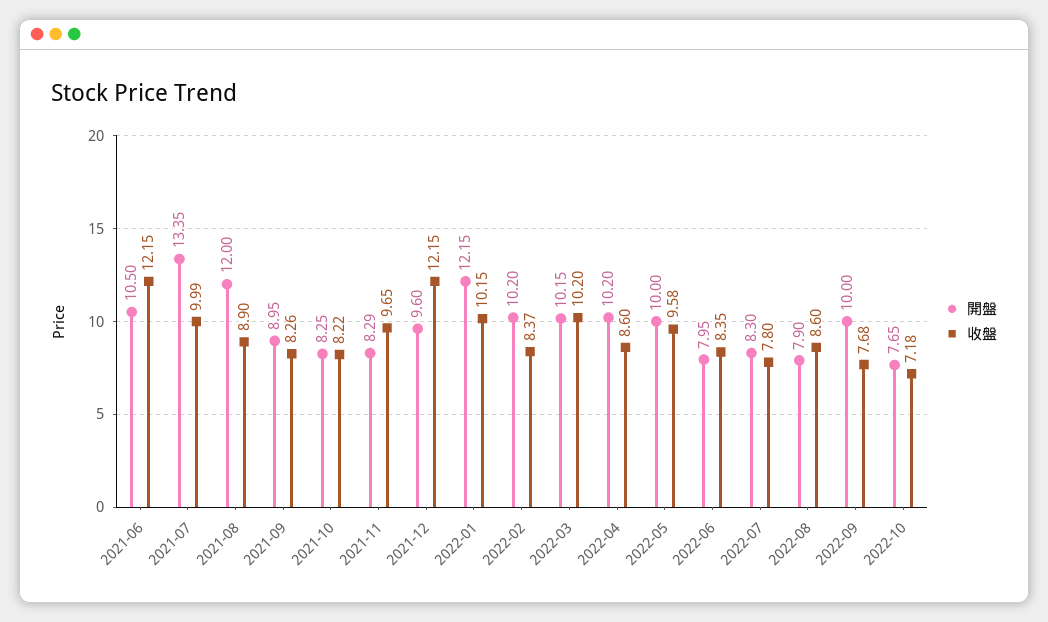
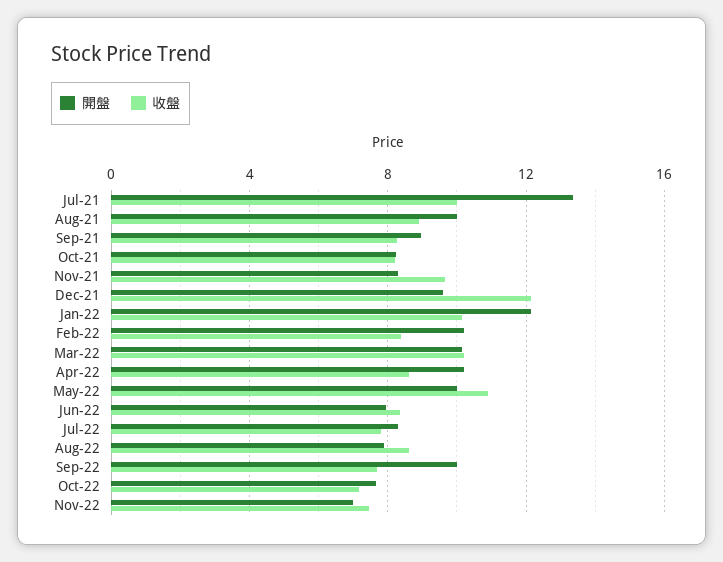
開盤, 2021-06: 10.5 -> none
收盤, 2021-06: 12.15 -> none
開盤, 2021-08: 12 -> 10
收盤, 2022-05: 9.58 -> 11
開盤, Nov-22: none -> 7
收盤, Nov-22: none -> 7.5

